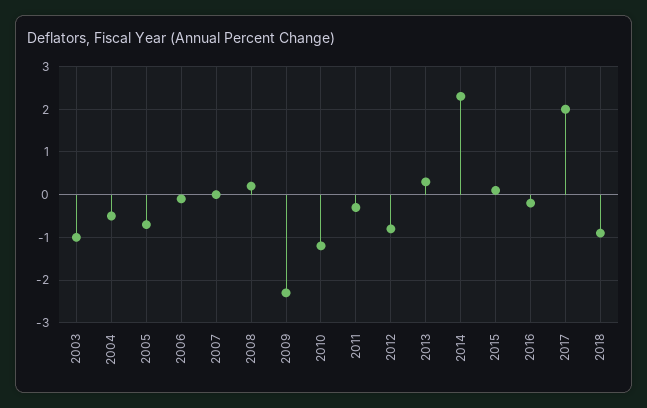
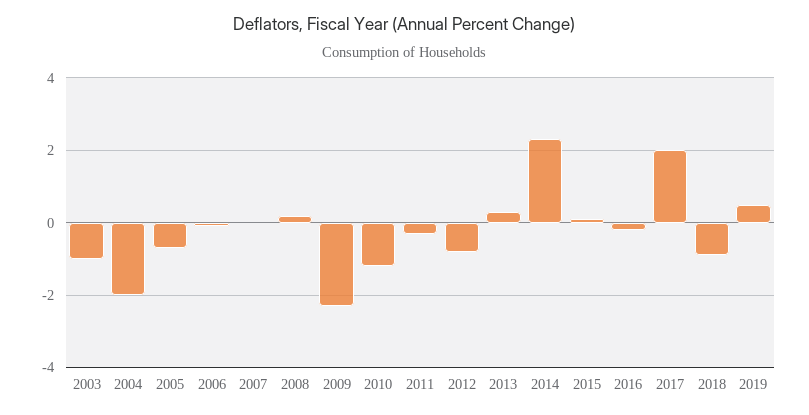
2004: -0.5 -> -2
2019: none -> 0.5

